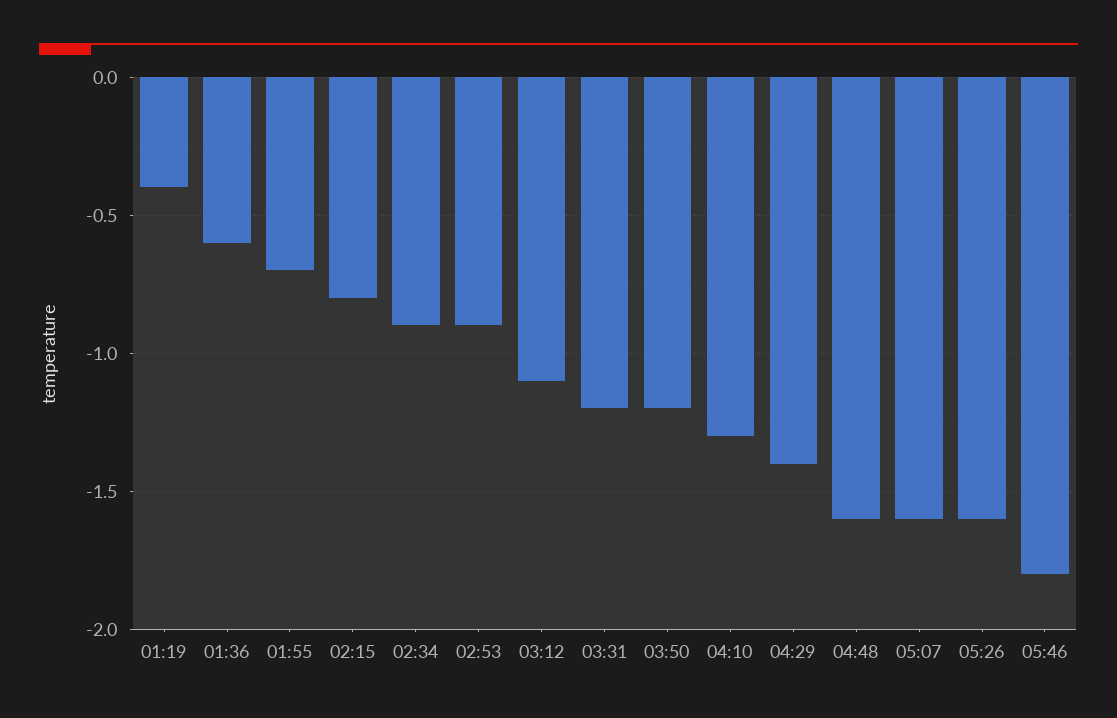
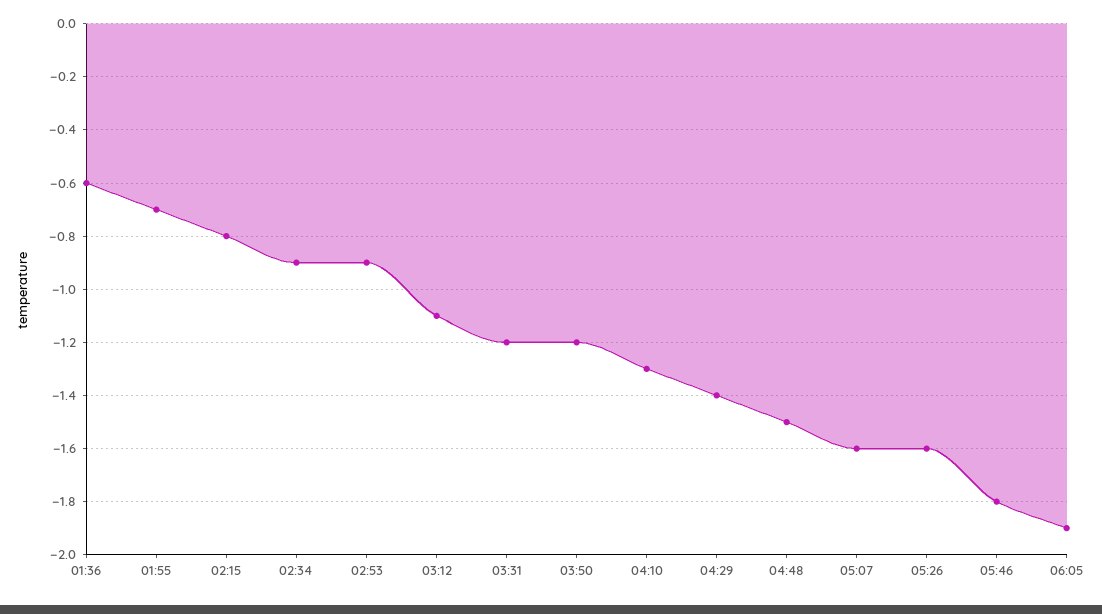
01:19: -0.4 -> none
04:48: -1.6 -> -1.5
06:05: none -> -1.9

